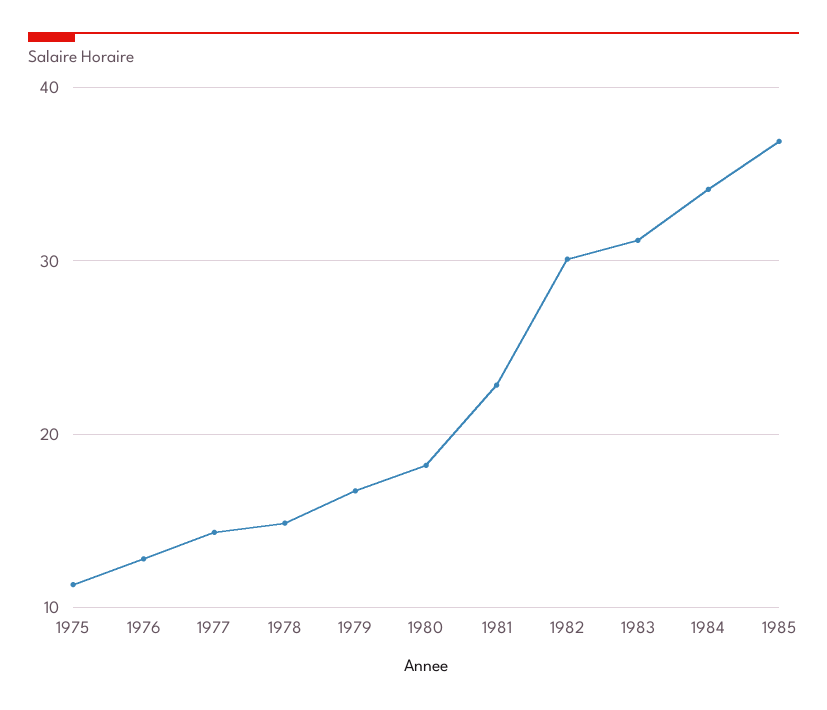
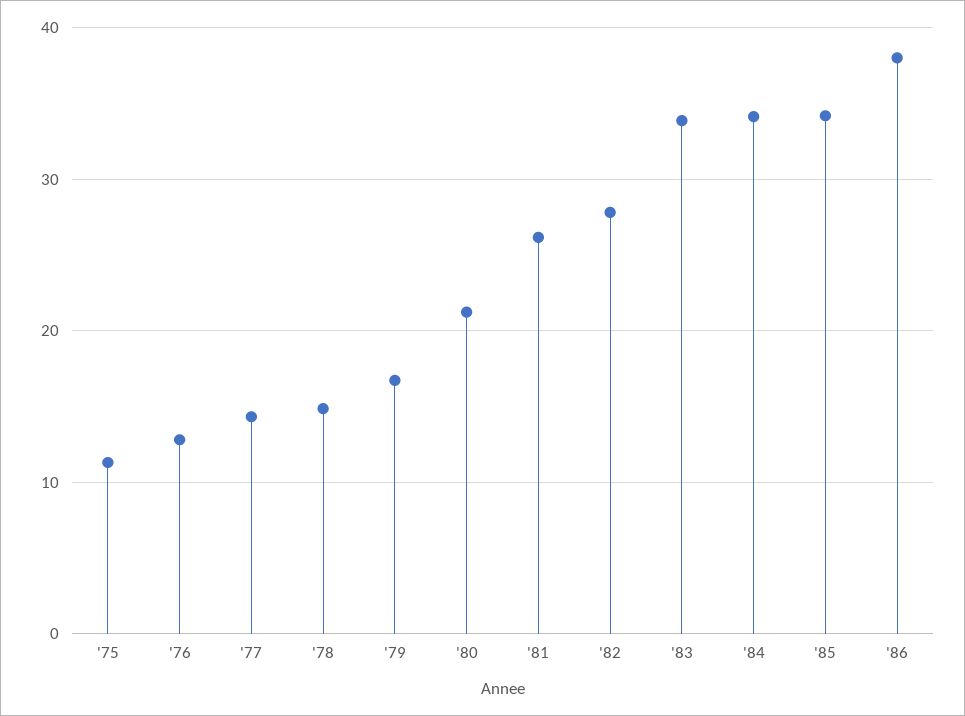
1980: 18 -> 21
1981: 23 -> 26
1982: 30 -> 28
1983: 31 -> 34
1985: 37 -> 34
'86: none -> 38

